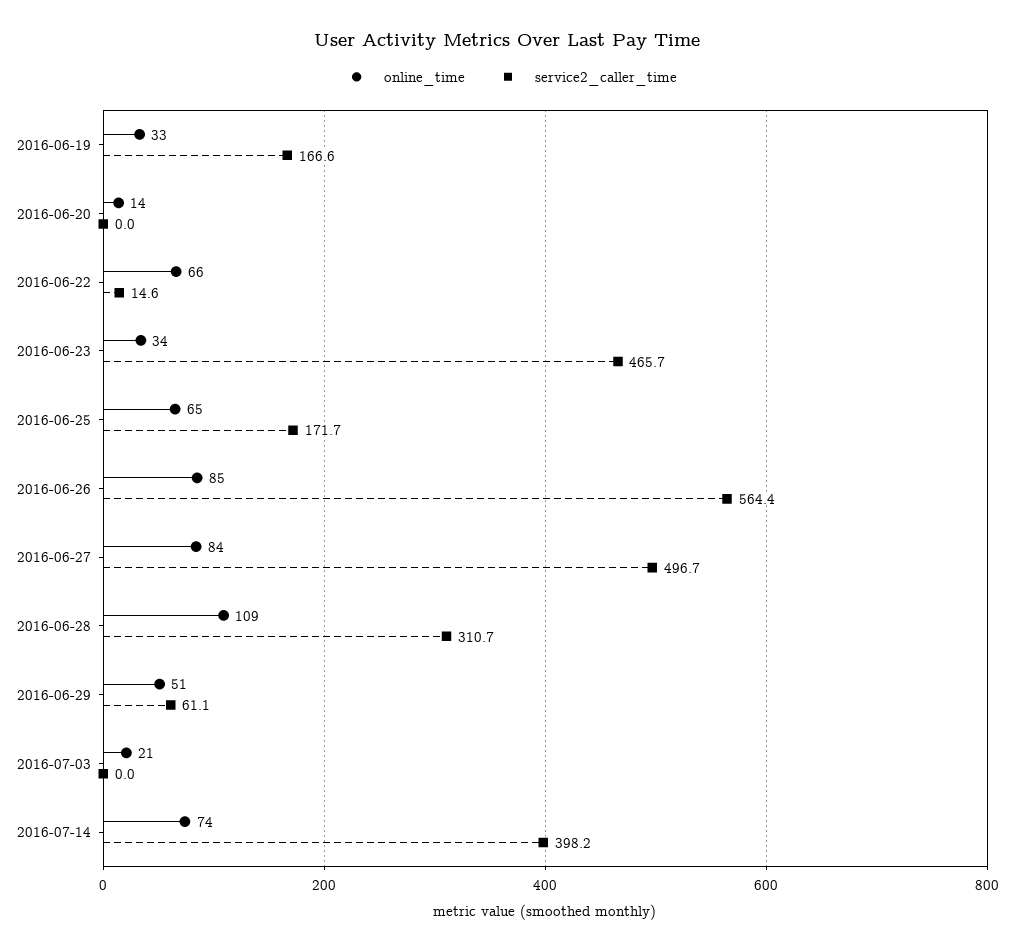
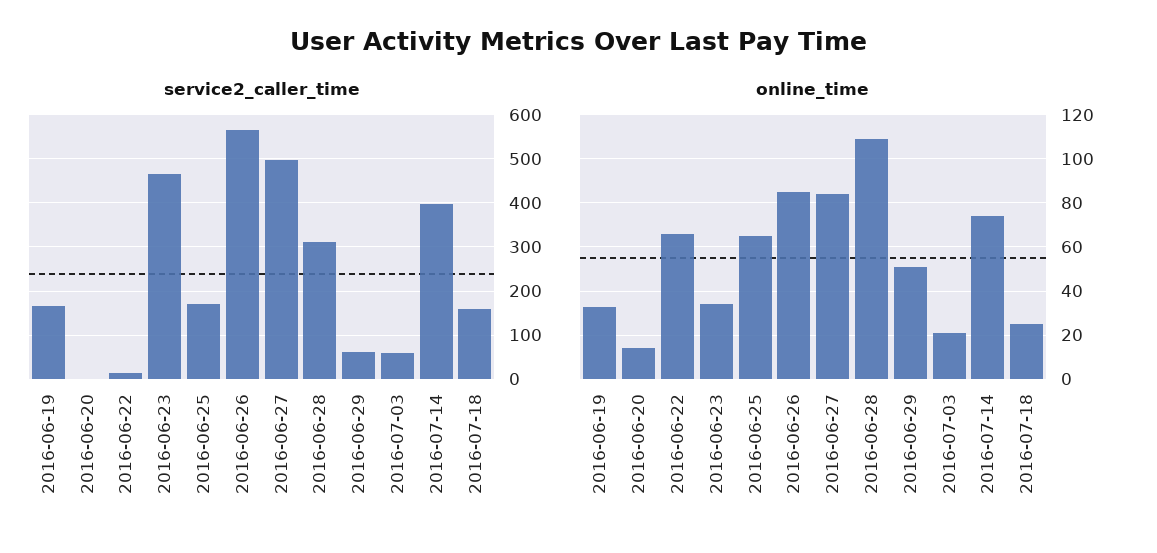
service2_caller_time, 2016-07-03: 0 -> 60
service2_caller_time, 2016-07-18: none -> 160
online_time, 2016-07-18: none -> 25

